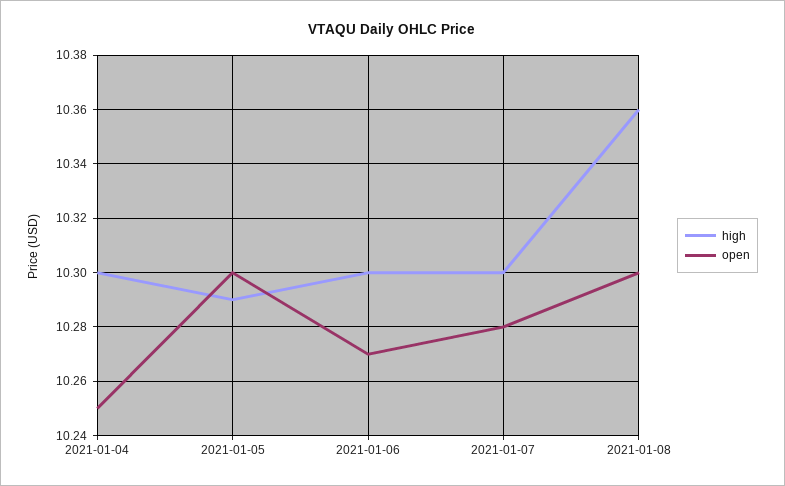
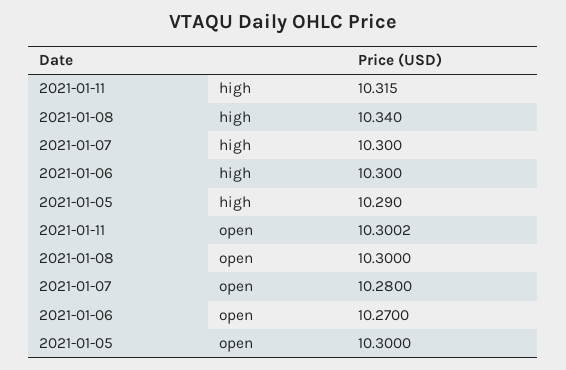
high, 2021-01-04: 10.3 -> none
open, 2021-01-04: 10.25 -> none
high, 2021-01-08: 10.36 -> 10.34
high, 2021-01-11: none -> 10.315
open, 2021-01-11: none -> 10.3002

